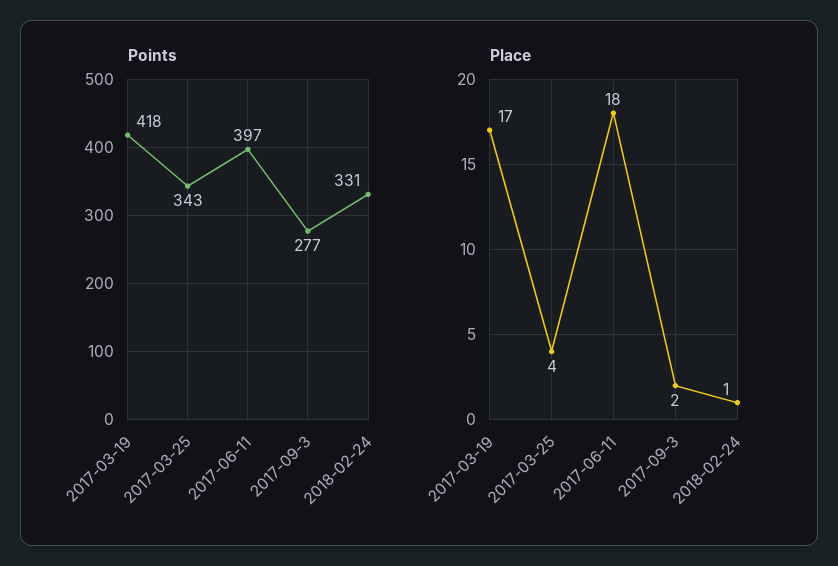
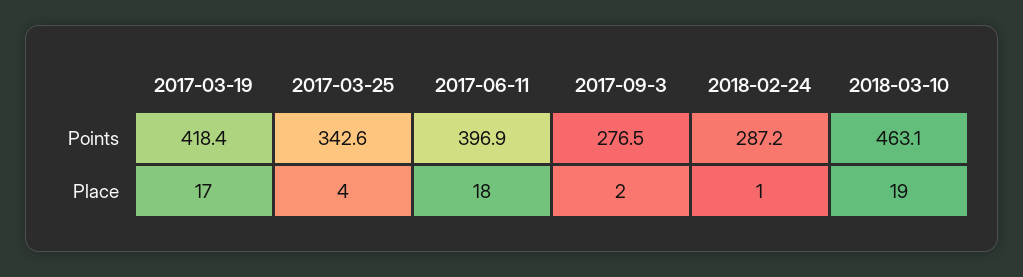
Points, 2018-02-24: 331 -> 287.2
Points, 2018-03-10: none -> 463.1
Place, 2018-03-10: none -> 19

